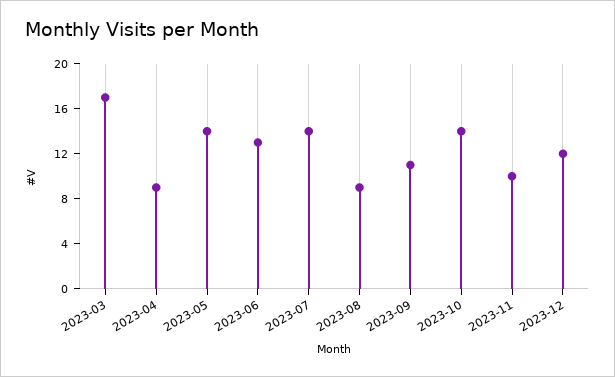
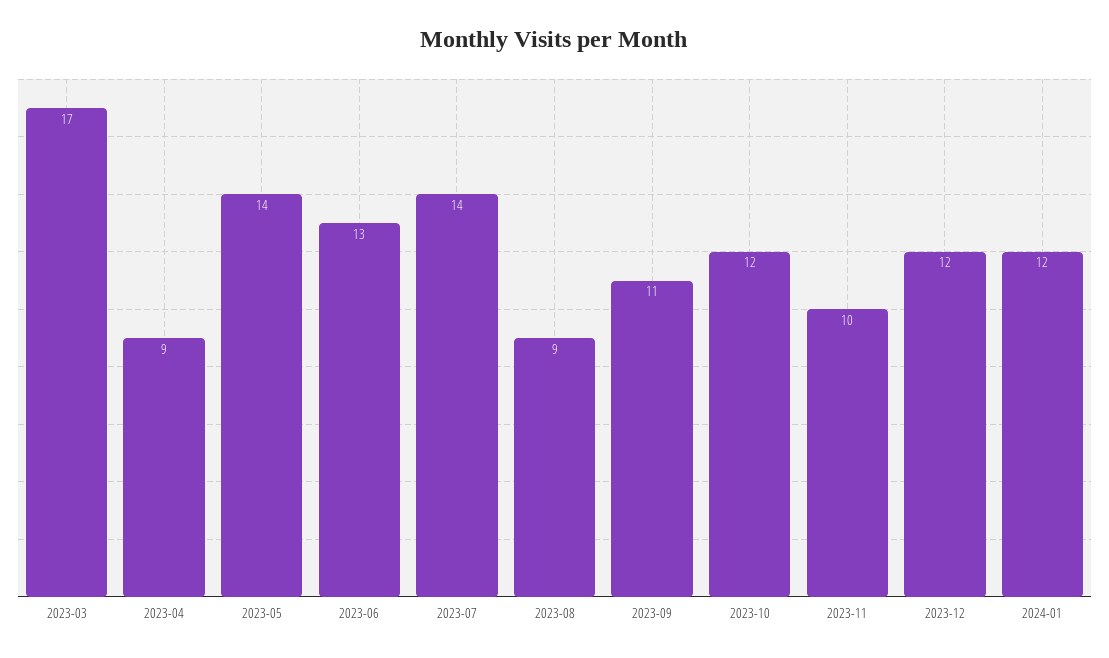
2023-10: 14 -> 12
2024-01: none -> 12

